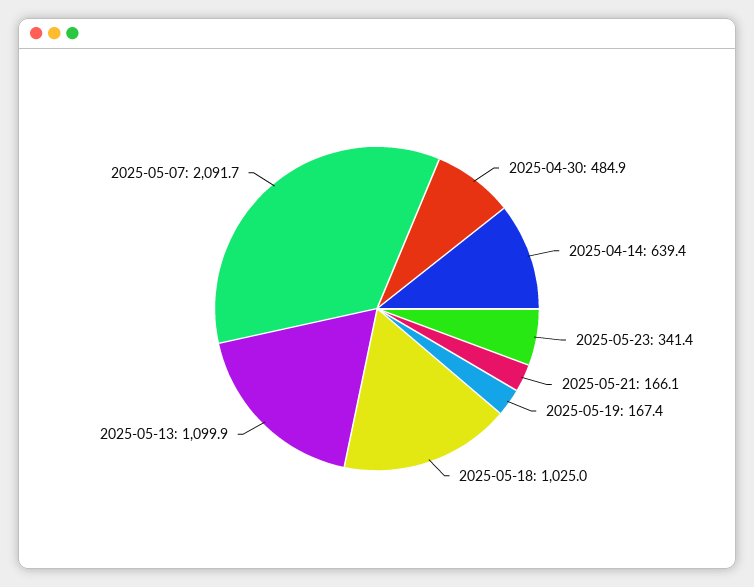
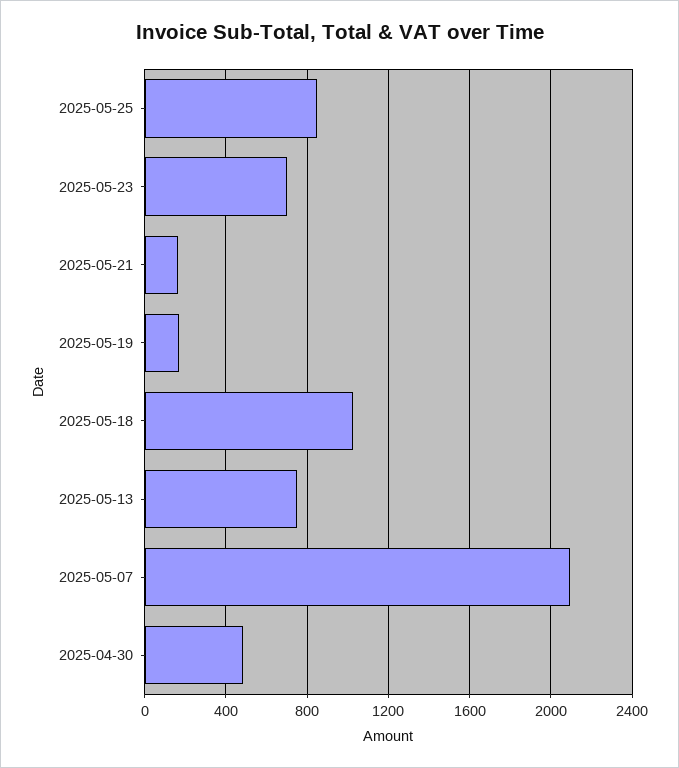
2025-04-14: 639.4 -> none
2025-05-23: 341.4 -> 700
2025-05-13: 1099.9 -> 750
2025-05-25: none -> 850

